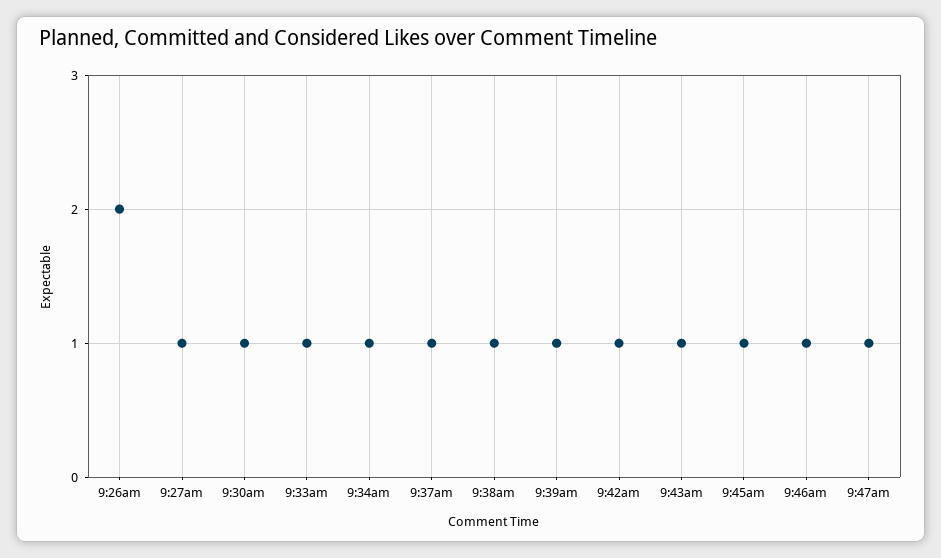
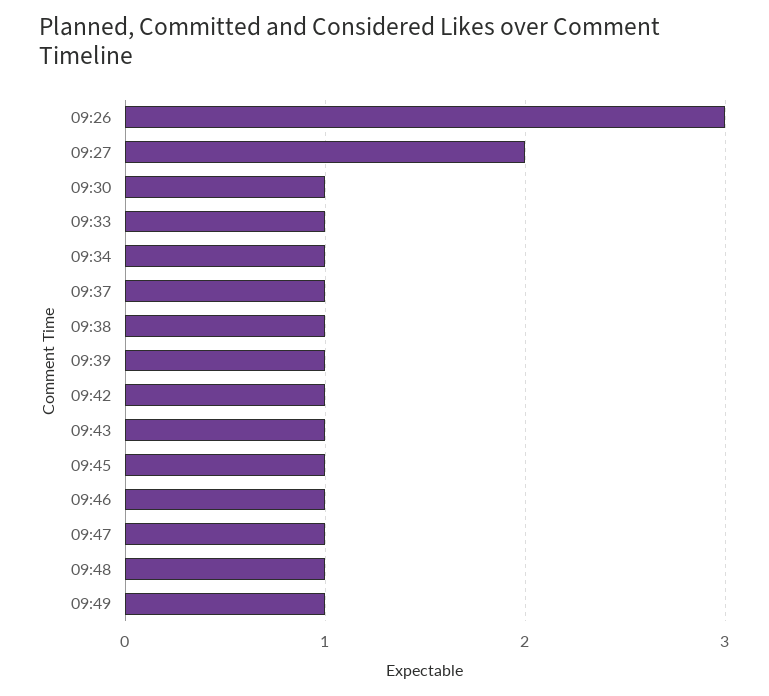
9:26am: 2 -> 3
9:27am: 1 -> 2
09:48: none -> 1
09:49: none -> 1

